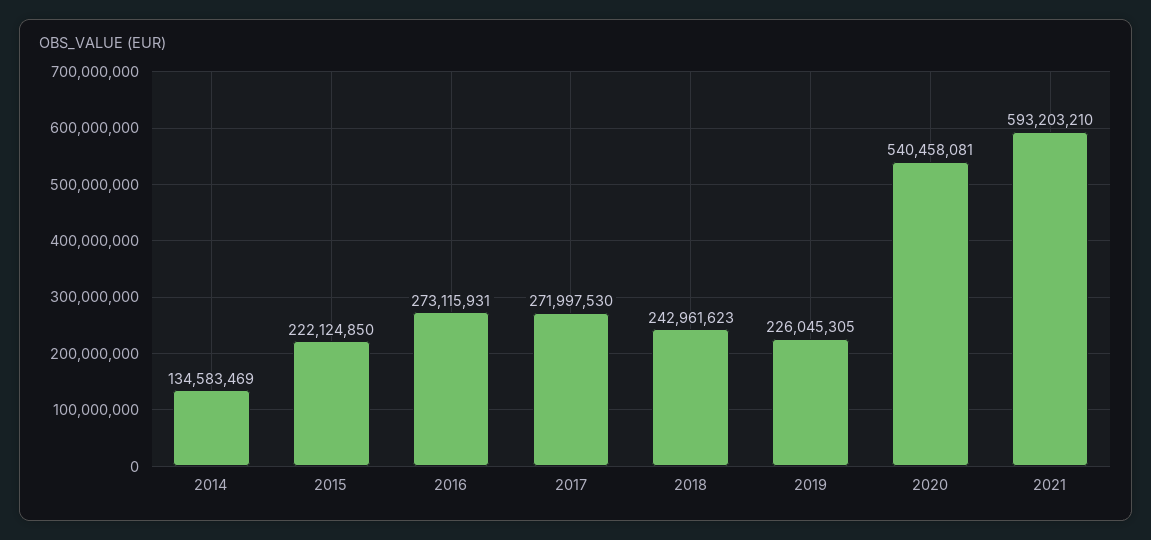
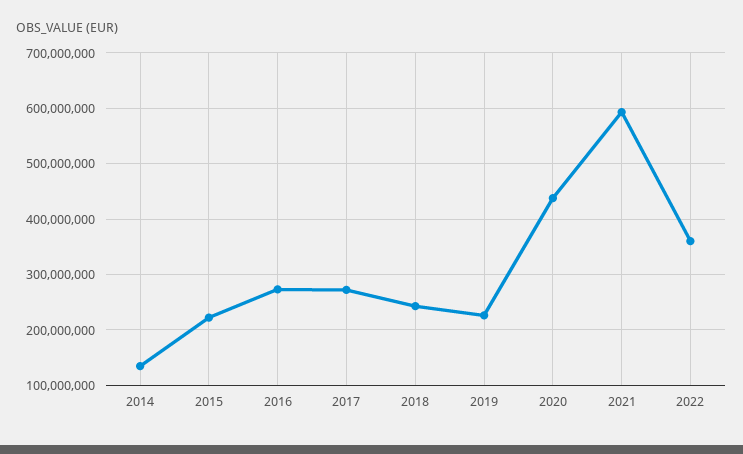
2020: 540458081 -> 440000000
2022: none -> 360000000

